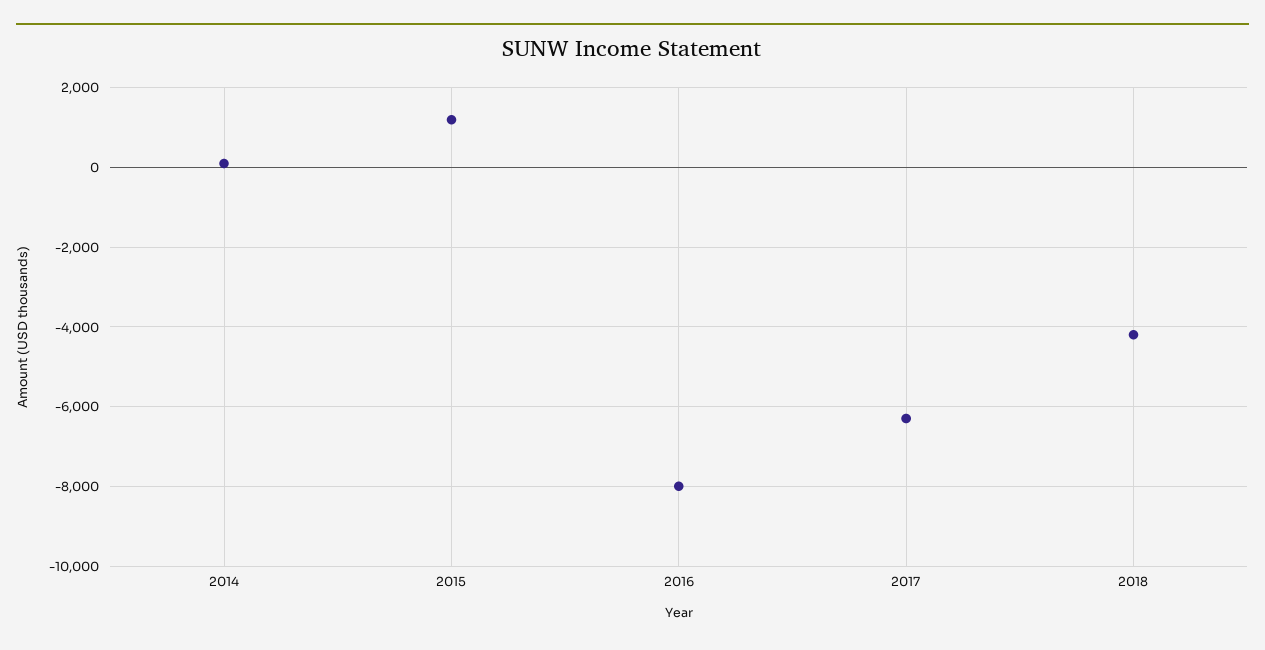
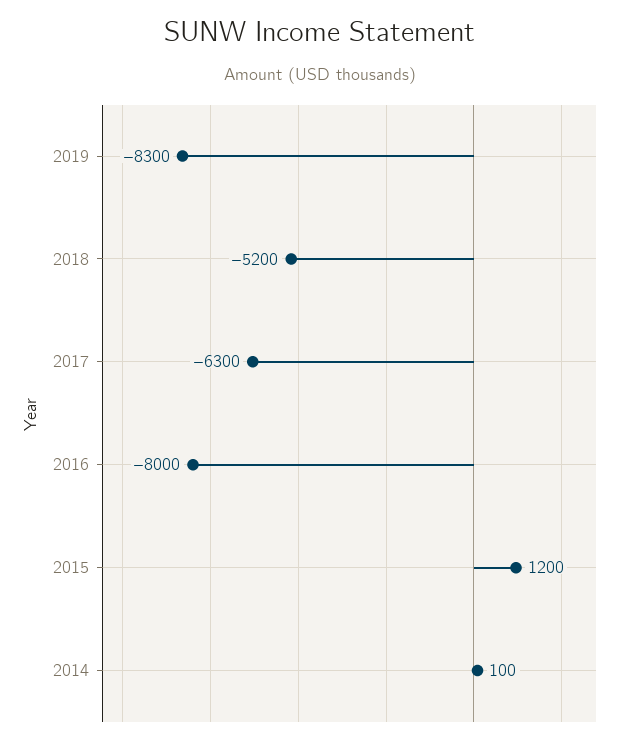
2018: -4200 -> -5200
2019: none -> -8300

